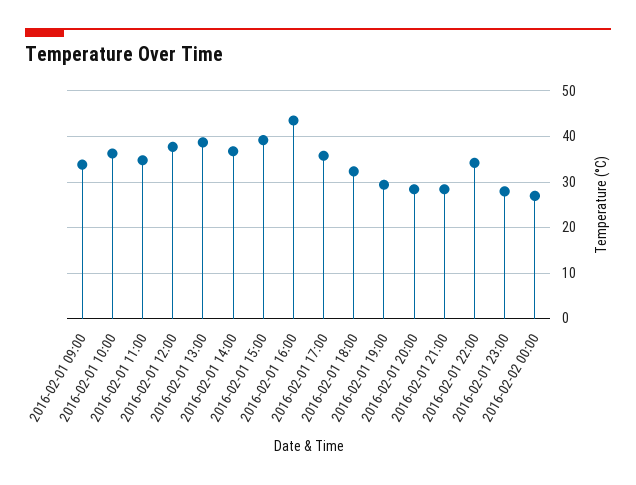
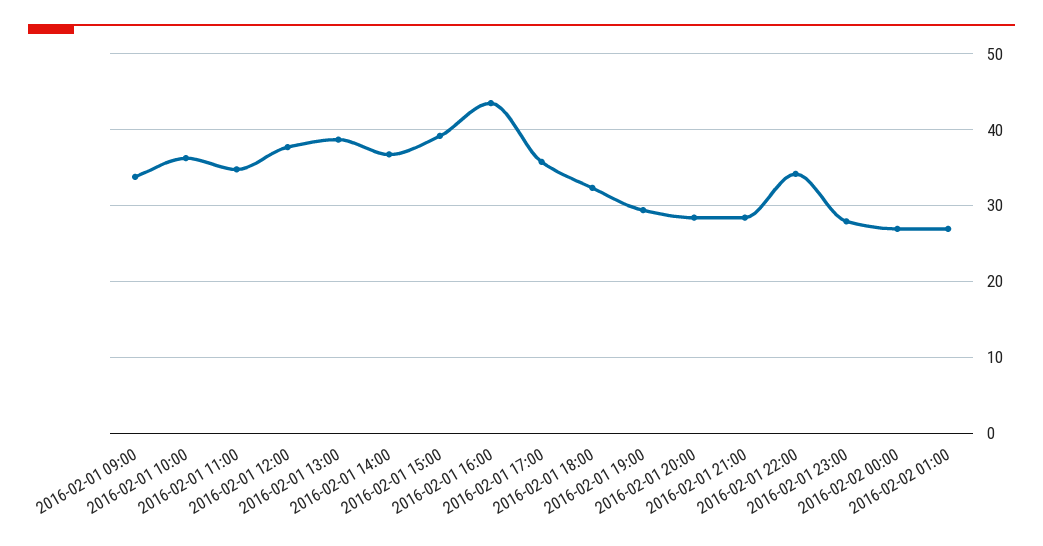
2016-02-02 01:00: none -> 27

